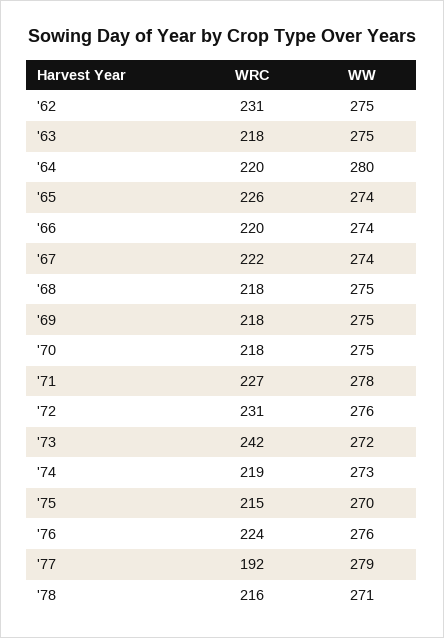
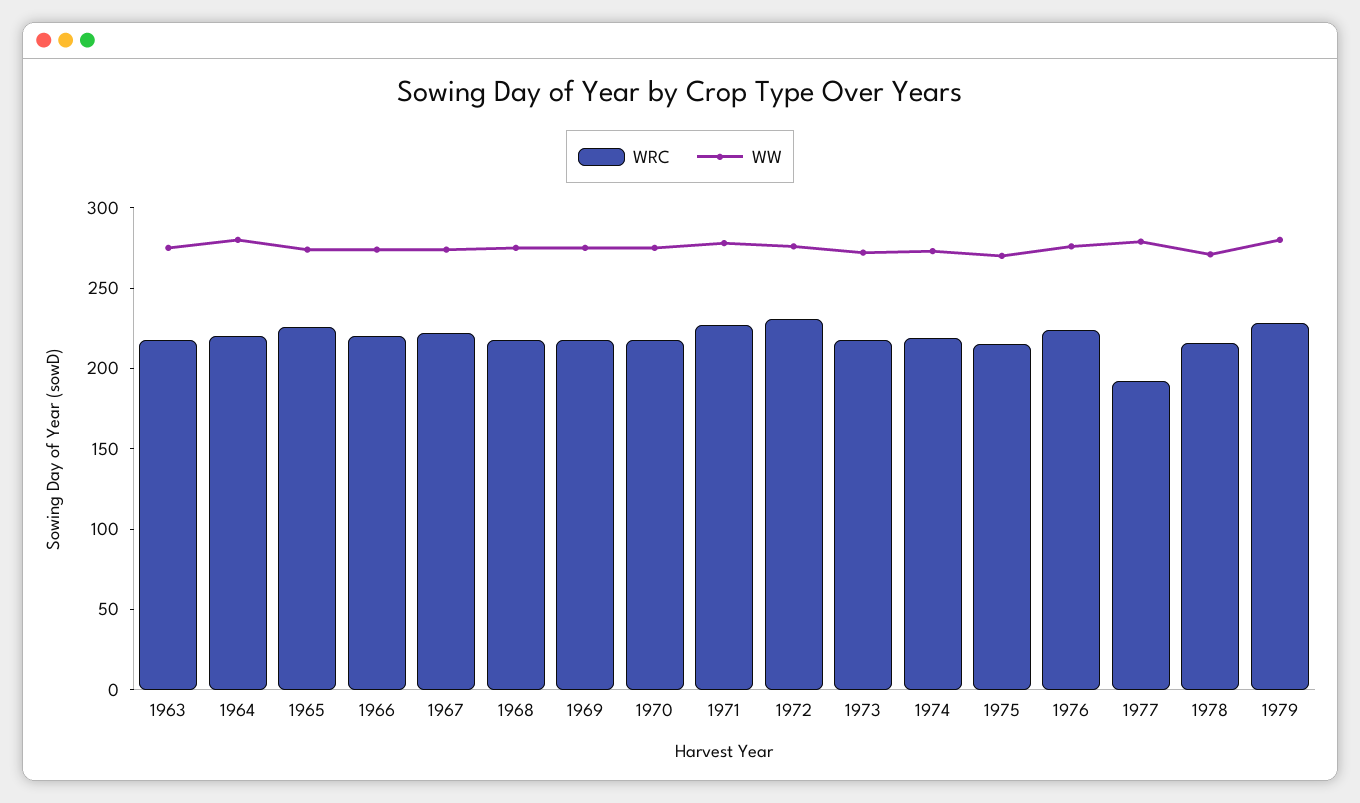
WRC, '62: 231 -> none
WW, '62: 275 -> none
WRC, '73: 242 -> 220
WRC, 1979: none -> 230
WW, 1979: none -> 280

